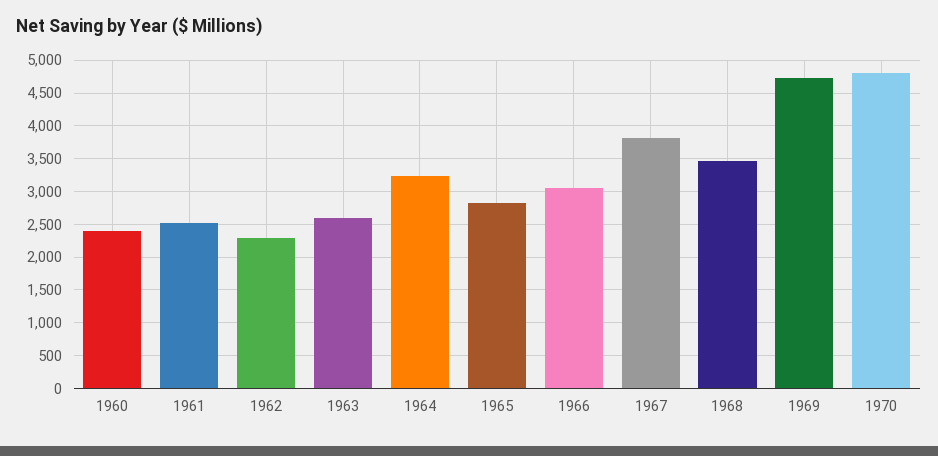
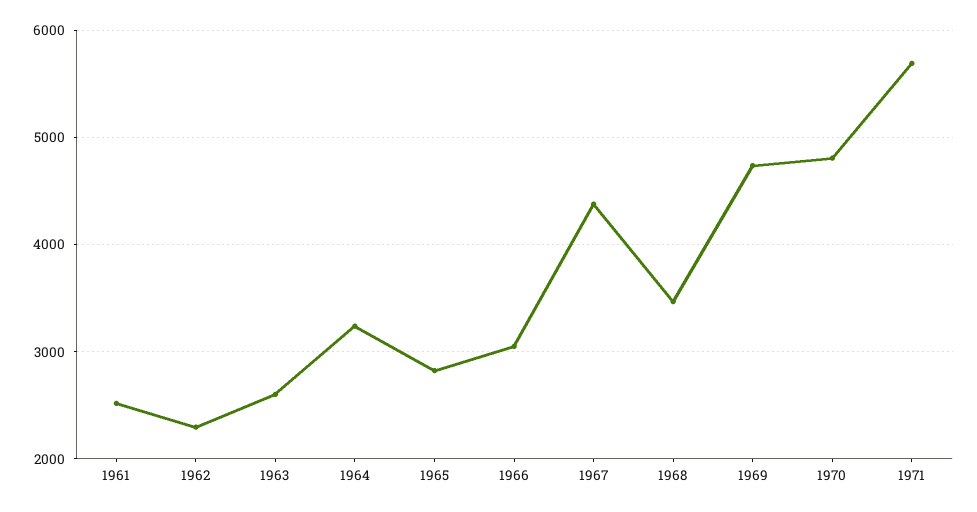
1960: 2400 -> none
1967: 3800 -> 4400
1971: none -> 5700

